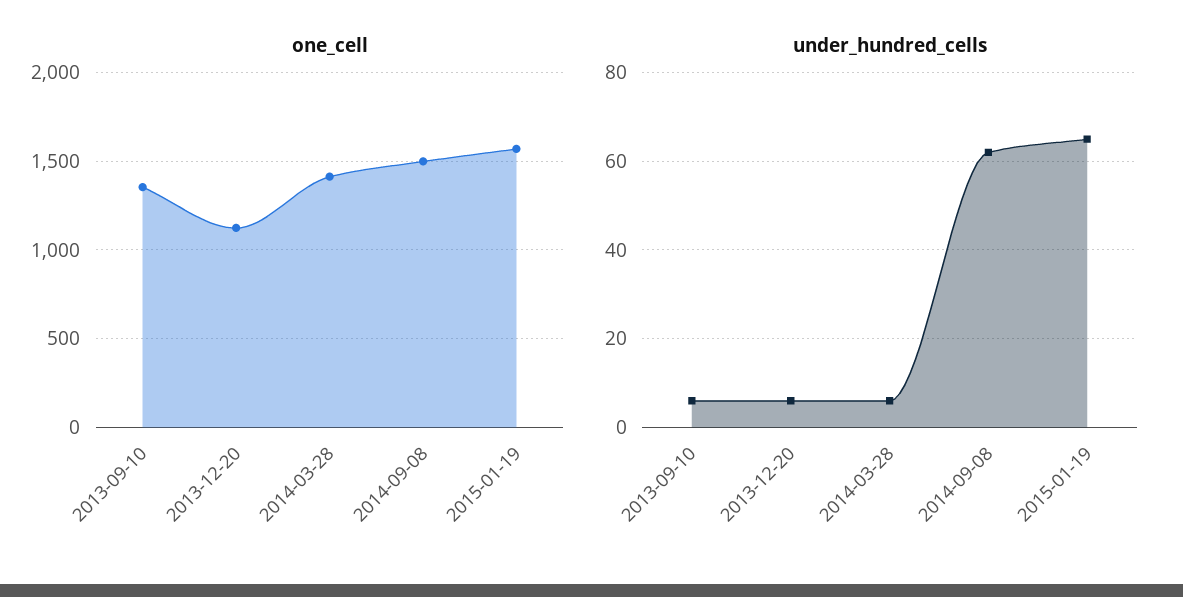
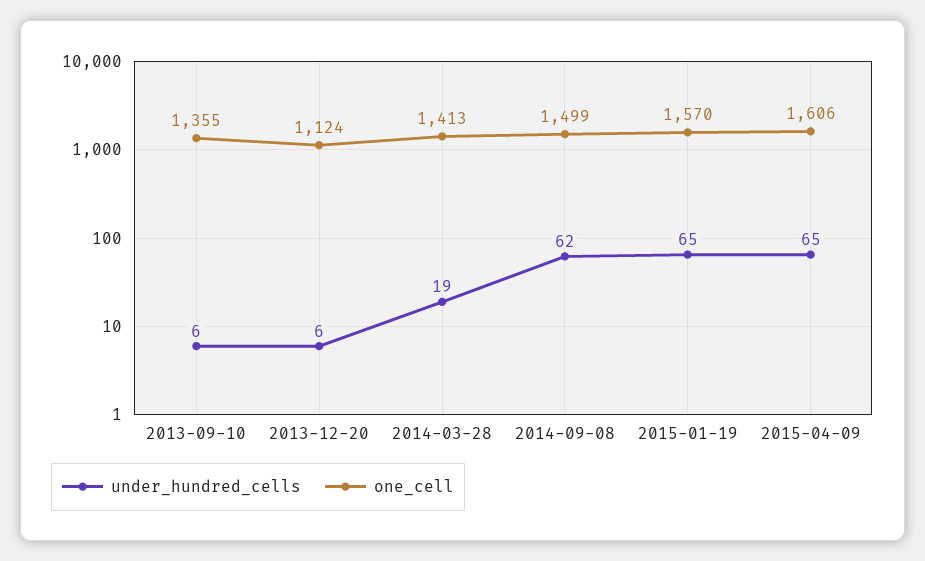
under_hundred_cells, 2014-03-28: 5 -> 19
under_hundred_cells, 2015-04-09: none -> 65
one_cell, 2015-04-09: none -> 1606

